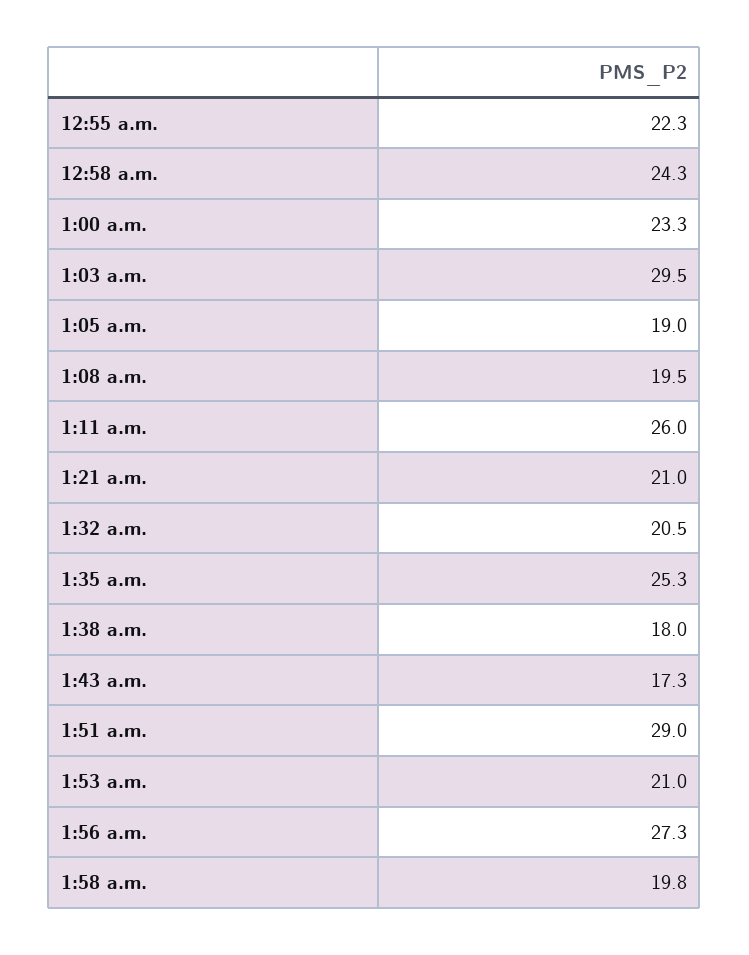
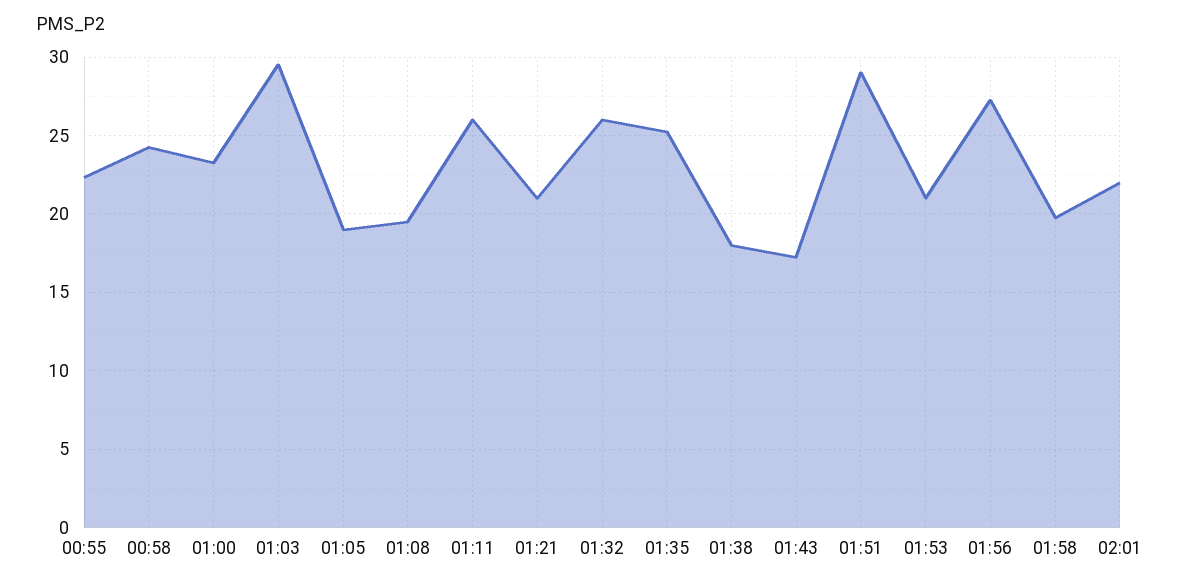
1:32 a.m.: 20.5 -> 26
02:01: none -> 22

